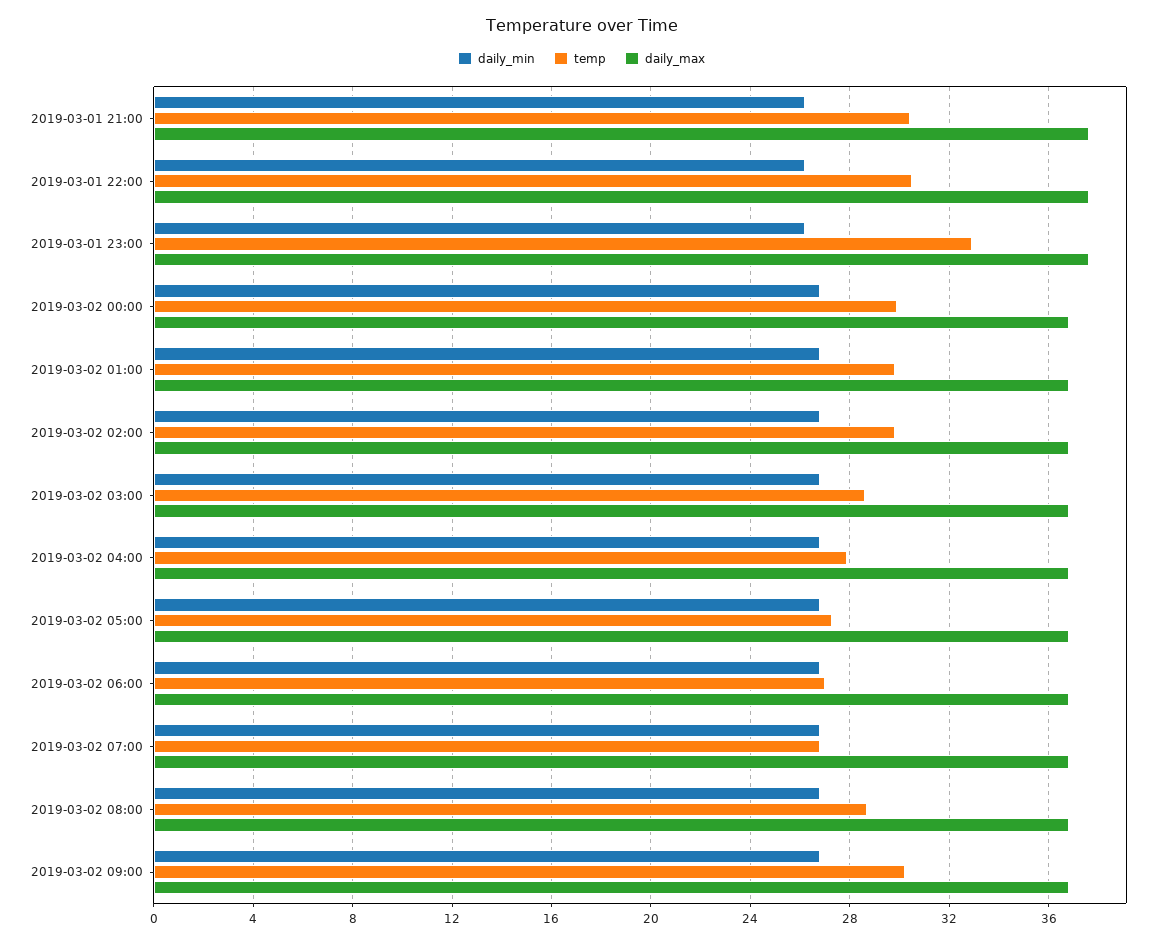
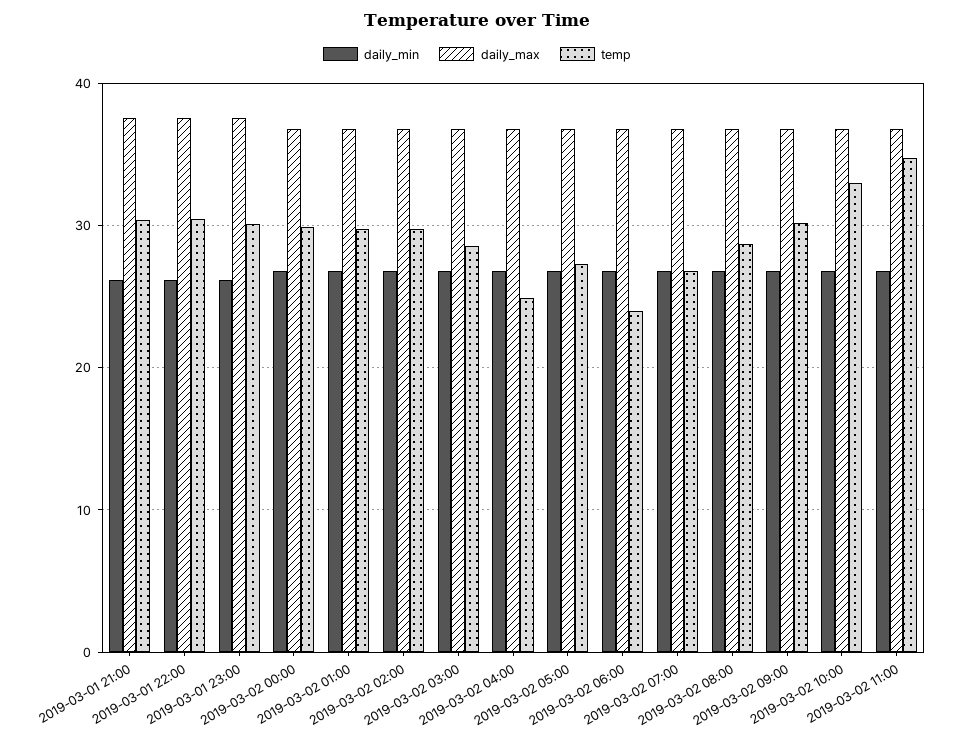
temp, 2019-03-01 23:00: 33 -> 30
temp, 2019-03-02 04:00: 28 -> 25
temp, 2019-03-02 06:00: 27 -> 24
daily_min, 2019-03-02 10:00: none -> 27
daily_max, 2019-03-02 10:00: none -> 37
temp, 2019-03-02 10:00: none -> 33
daily_min, 2019-03-02 11:00: none -> 27
daily_max, 2019-03-02 11:00: none -> 37
temp, 2019-03-02 11:00: none -> 35

